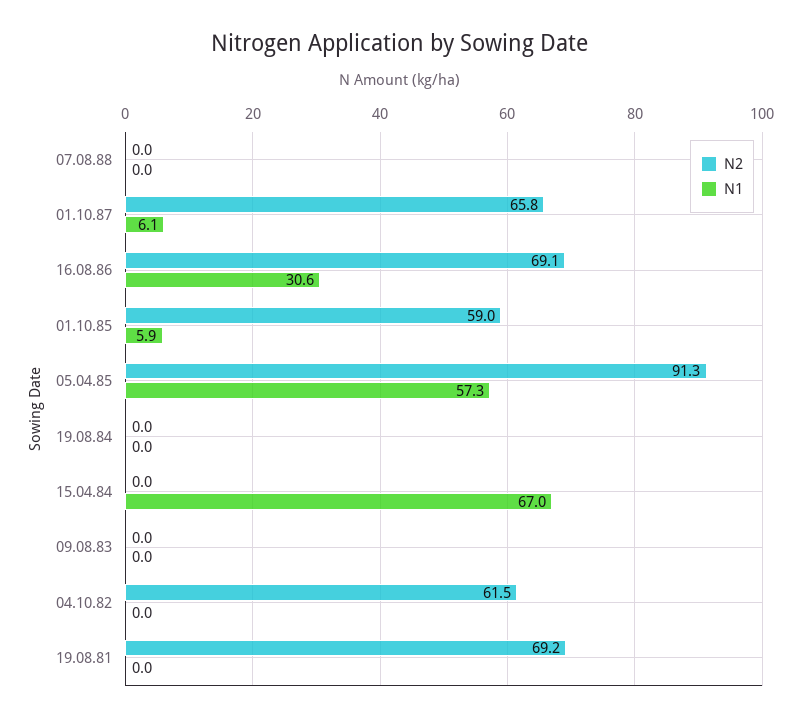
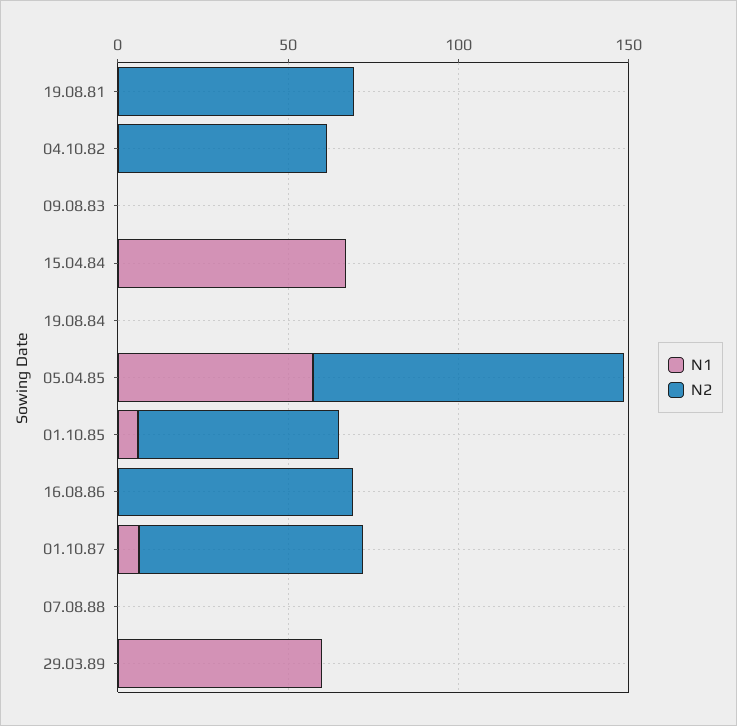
N1, 16.08.86: 30.6 -> 0
N1, 29.03.89: none -> 60
N2, 29.03.89: none -> 0

